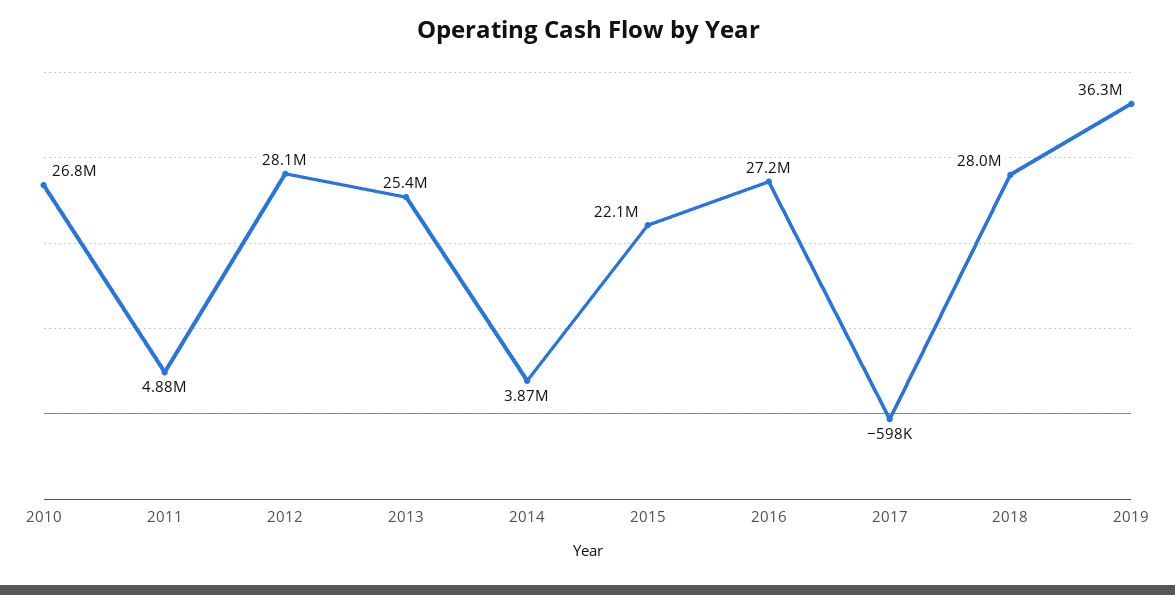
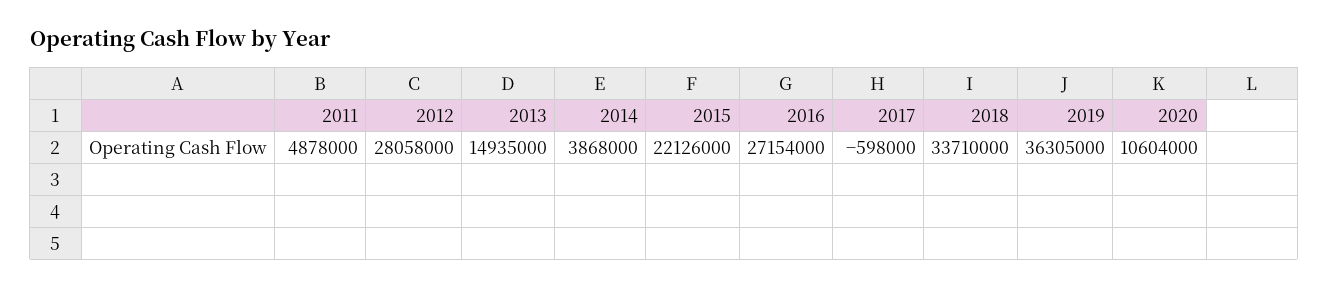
2010: 26800000 -> none
2013: 25400000 -> 14935000
2018: 28000000 -> 33710000
2020: none -> 10604000

